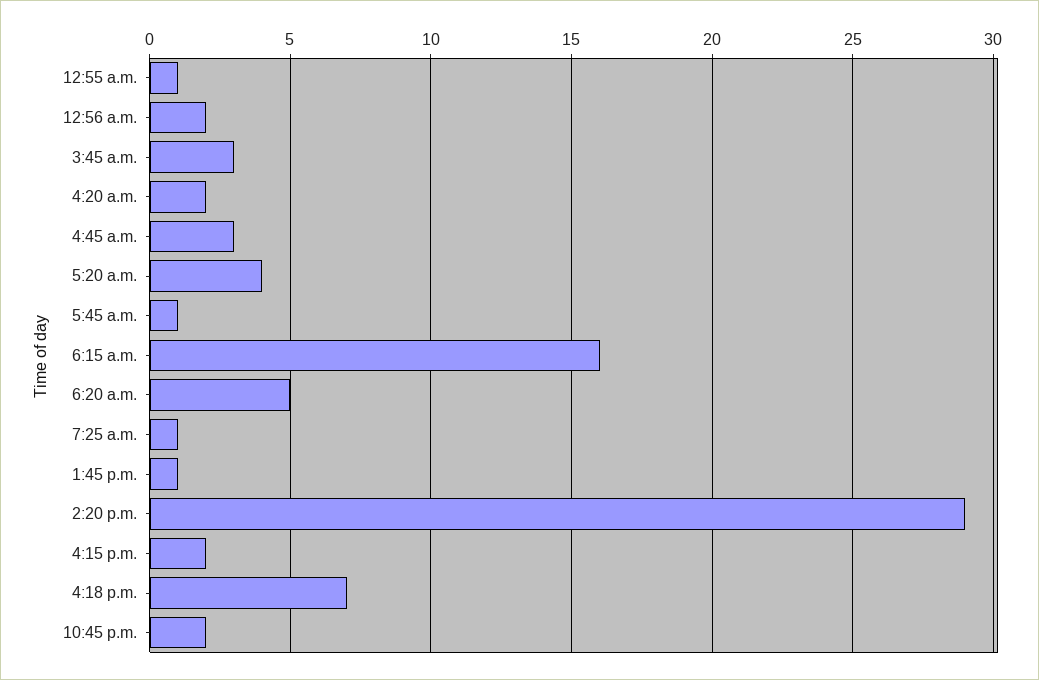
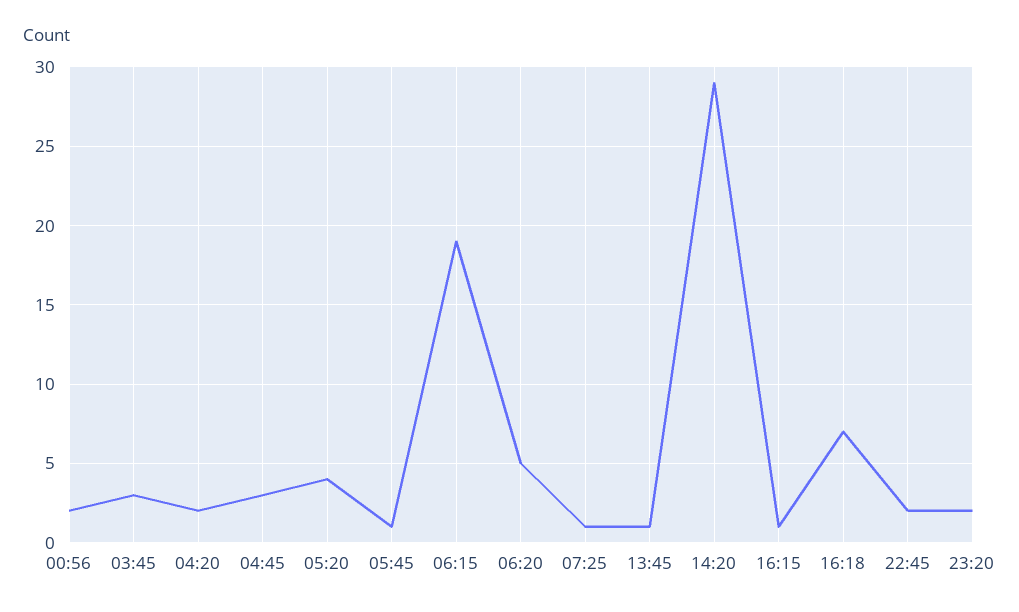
12:55 a.m.: 1 -> none
6:15 a.m.: 16 -> 19
4:15 p.m.: 2 -> 1
23:20: none -> 2

